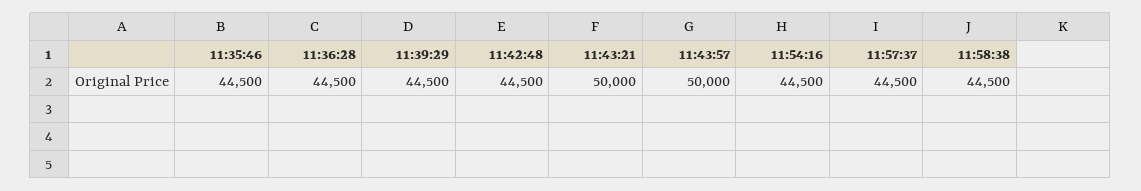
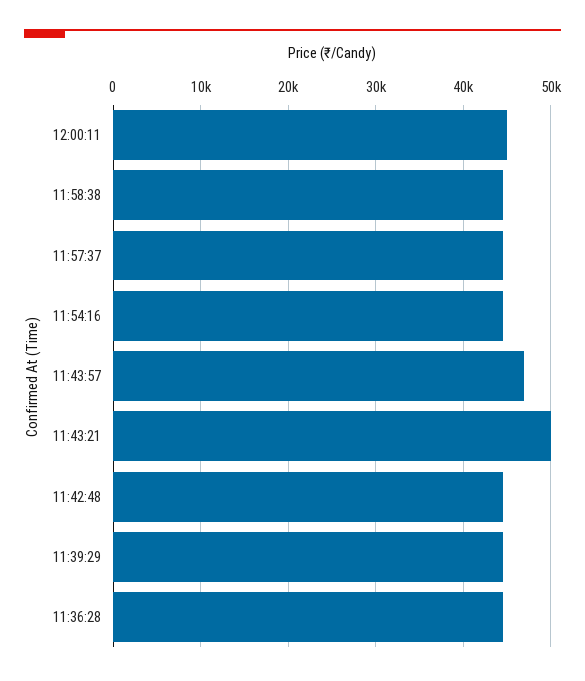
11:35:46: 44500 -> none
11:43:57: 50000 -> 47000
12:00:11: none -> 45000

